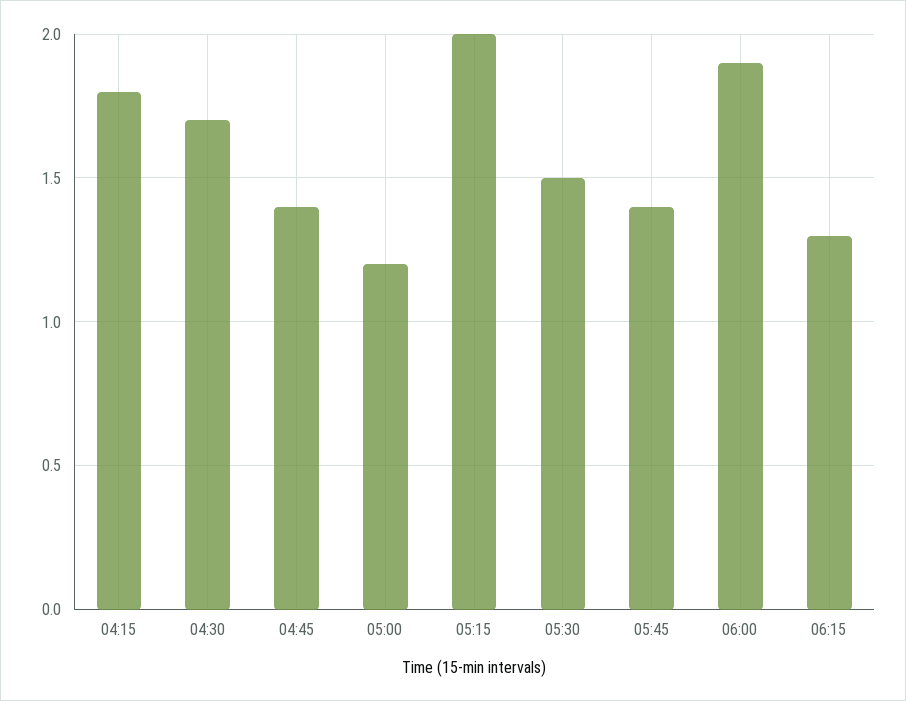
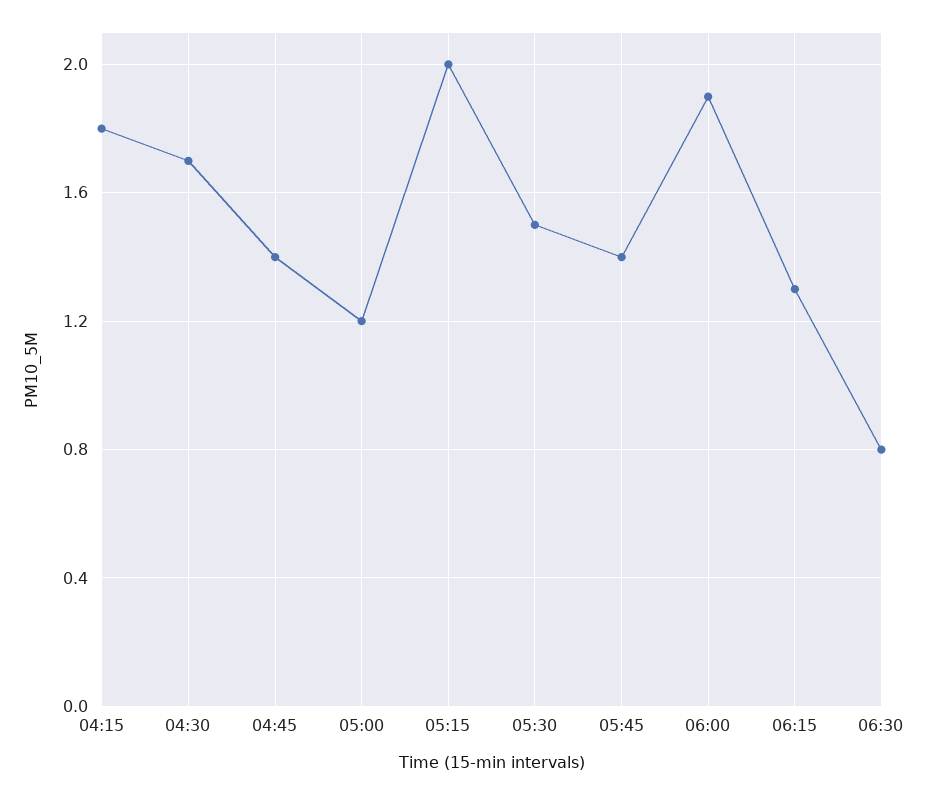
06:30: none -> 0.8

